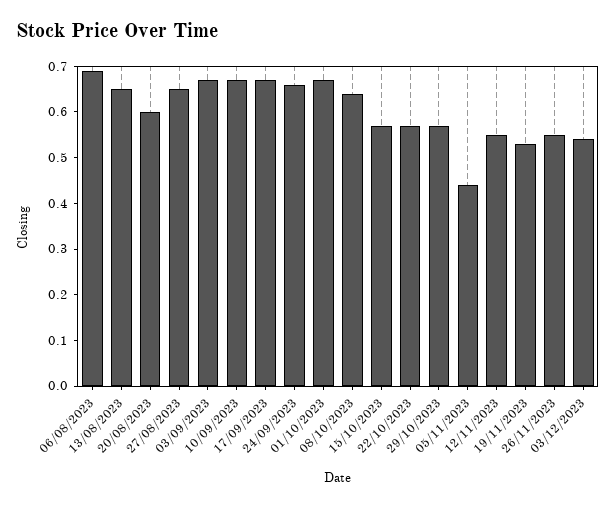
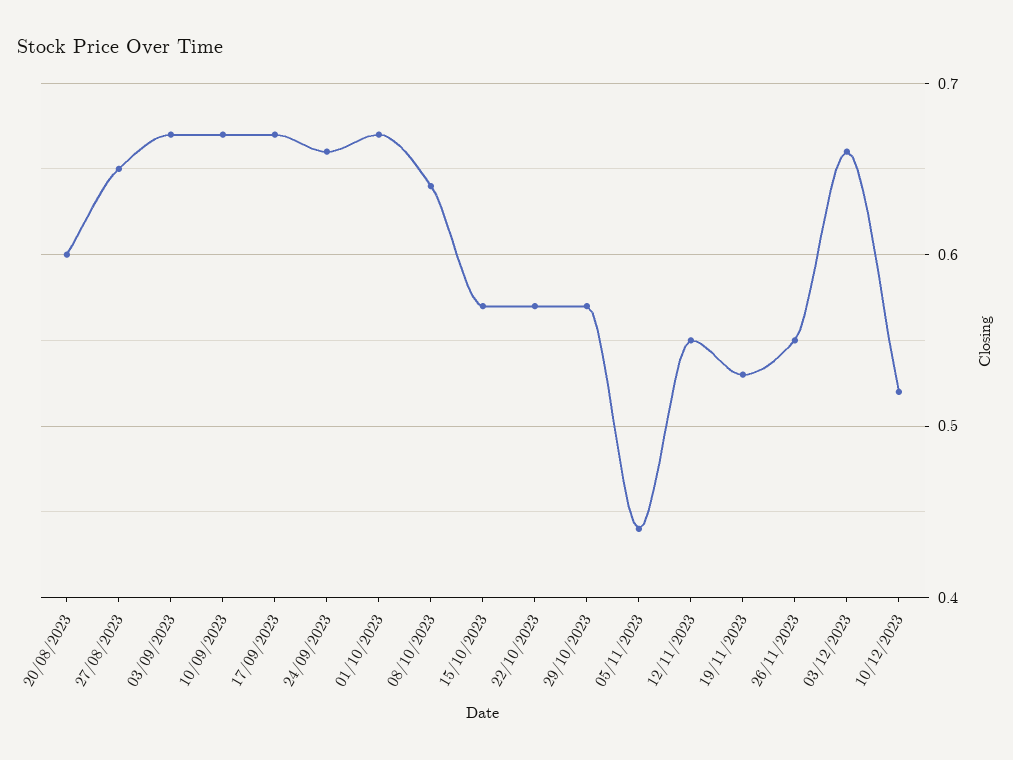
06/08/2023: 0.7 -> none
13/08/2023: 0.65 -> none
03/12/2023: 0.55 -> 0.66
10/12/2023: none -> 0.52

